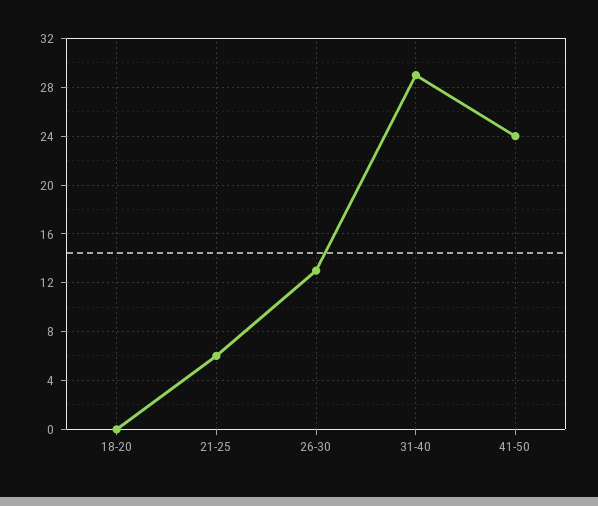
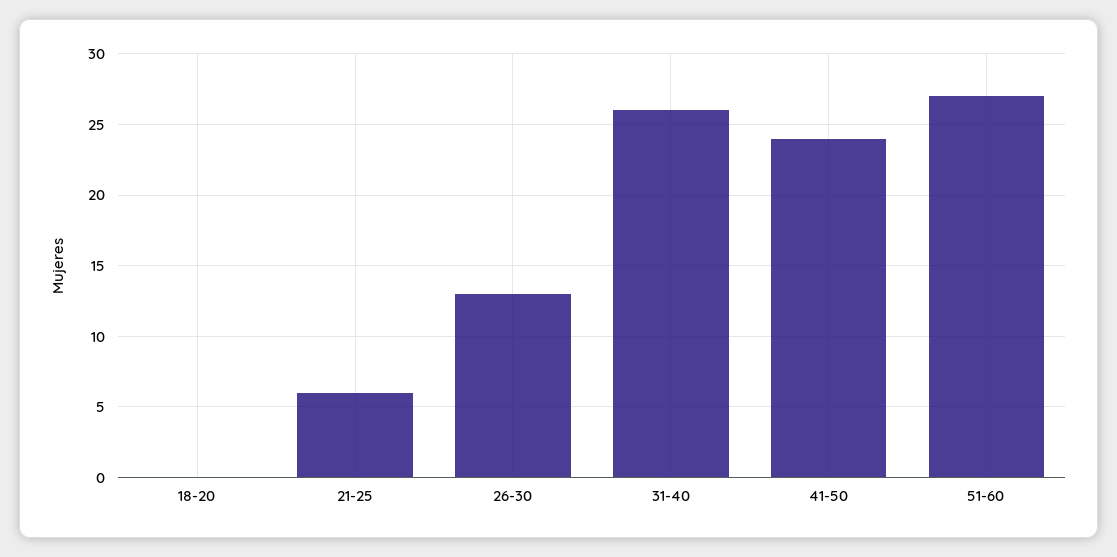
31-40: 29 -> 26
51-60: none -> 27

